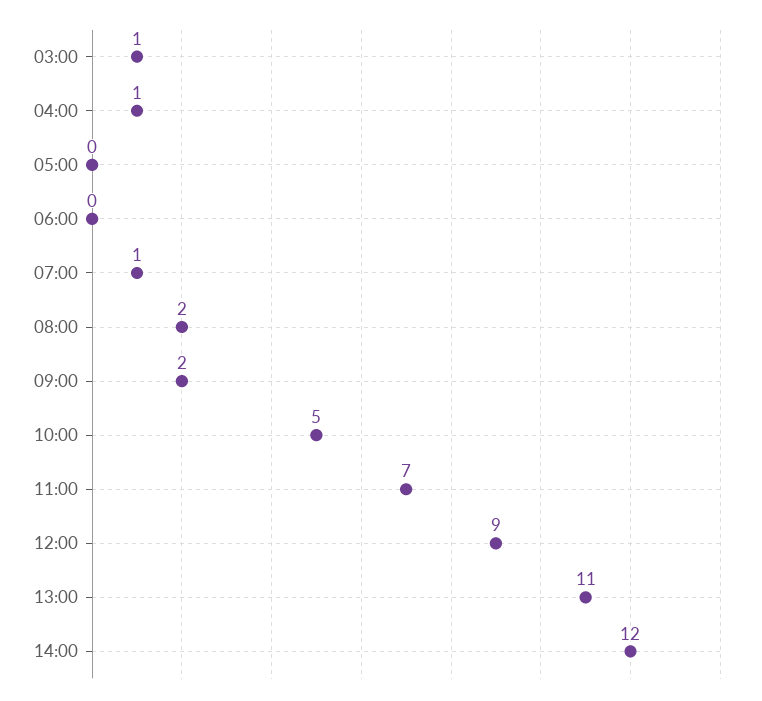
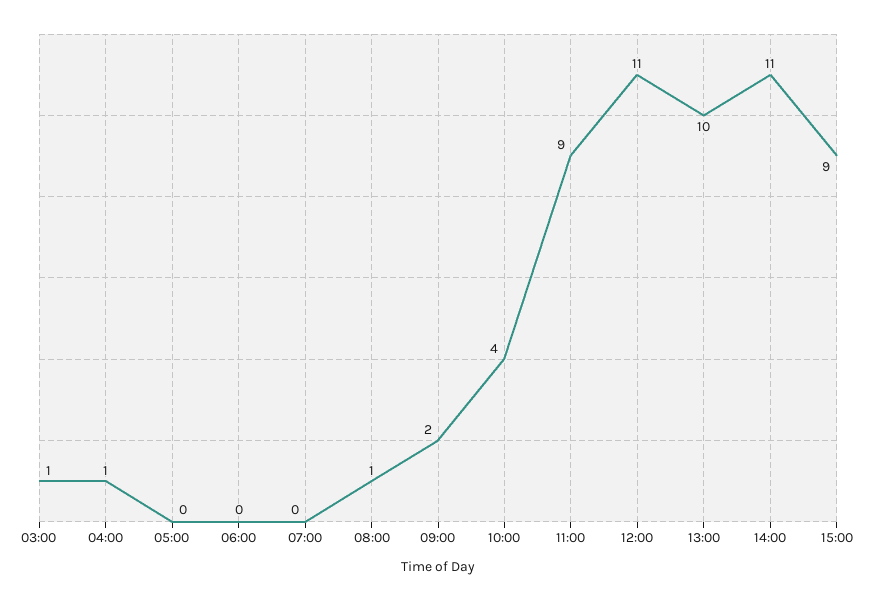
07:00: 1 -> 0
08:00: 2 -> 1
10:00: 5 -> 4
11:00: 7 -> 9
12:00: 9 -> 11
13:00: 11 -> 10
14:00: 12 -> 11
15:00: none -> 9

